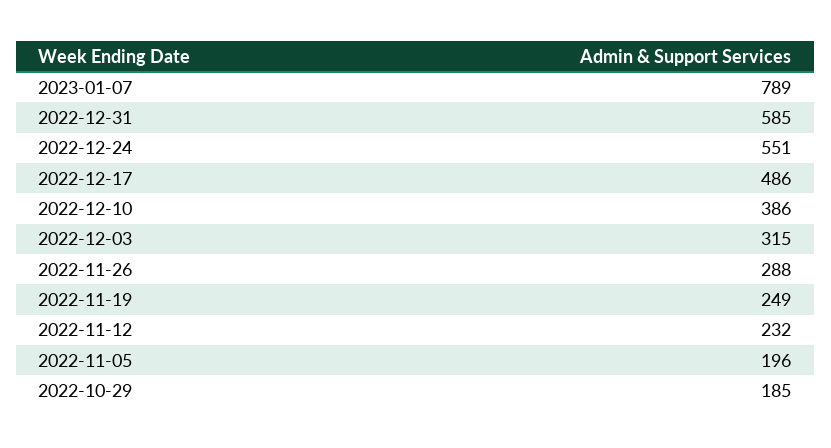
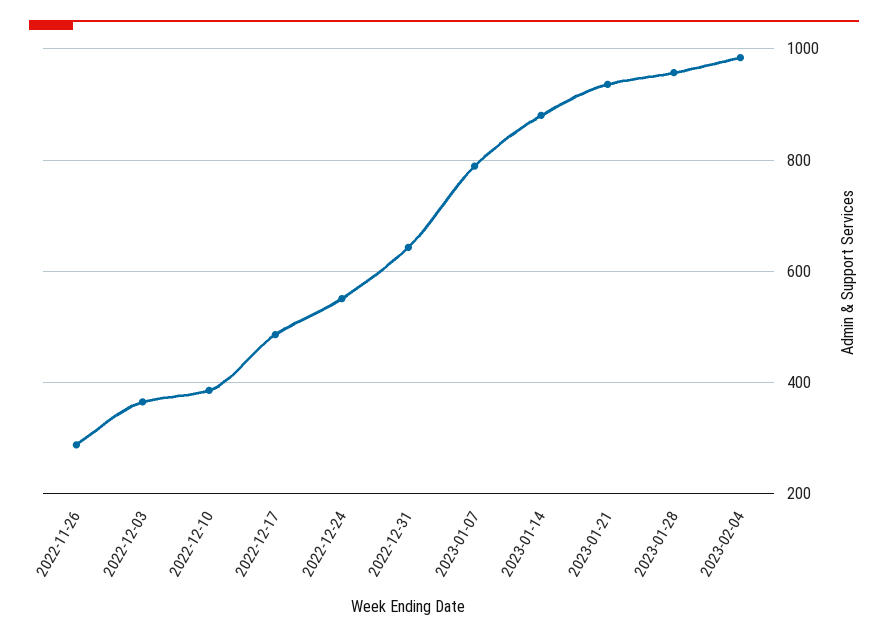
2022-12-31: 585 -> 640
2022-12-03: 315 -> 360
2022-11-19: 249 -> none
2022-11-12: 232 -> none
2022-11-05: 196 -> none
2022-10-29: 185 -> none
2023-01-14: none -> 880
2023-01-21: none -> 940
2023-01-28: none -> 960
2023-02-04: none -> 980

